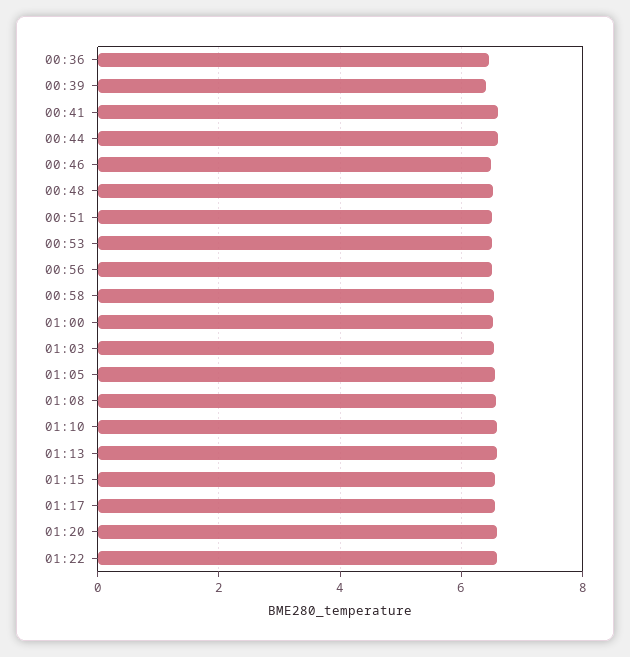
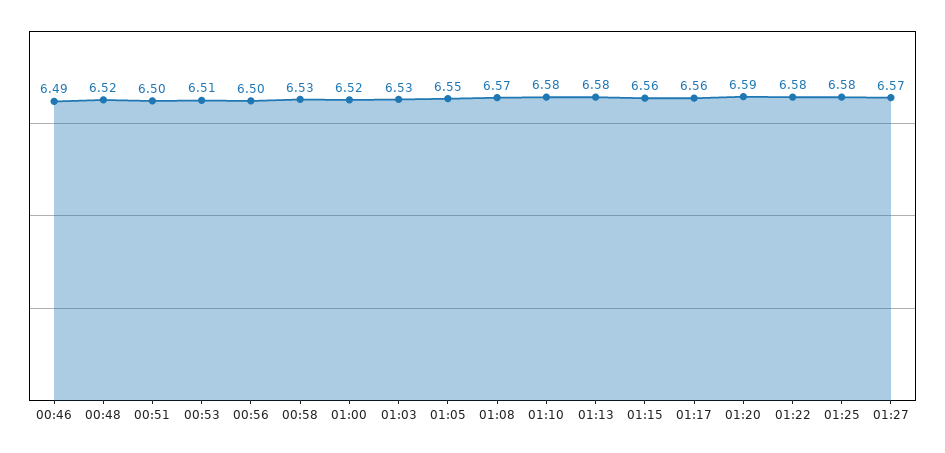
00:36: 6.4 -> none
00:39: 6.4 -> none
00:41: 6.6 -> none
00:44: 6.6 -> none
01:25: none -> 6.58
01:27: none -> 6.57

